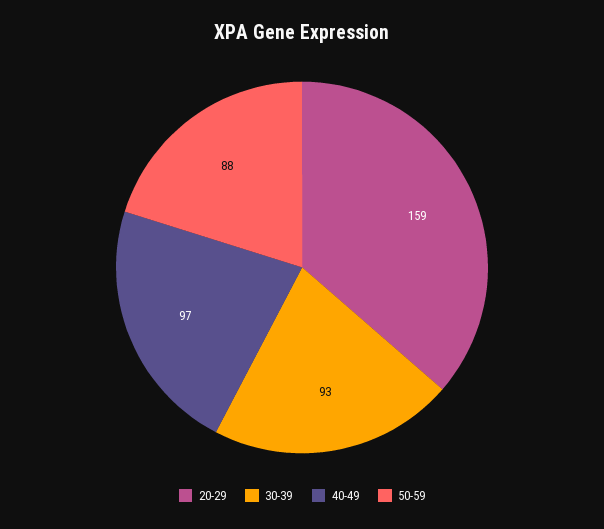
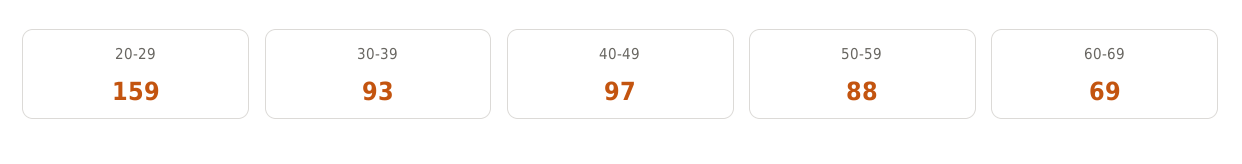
60-69: none -> 69

